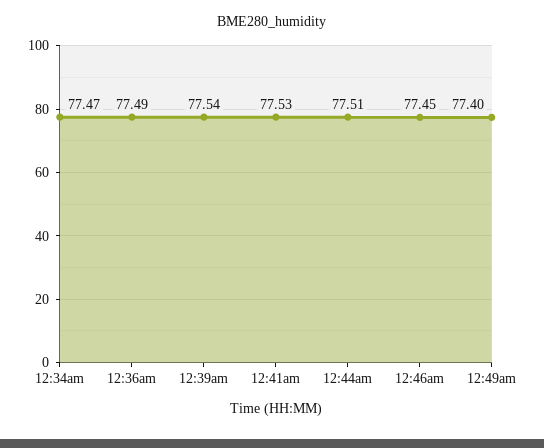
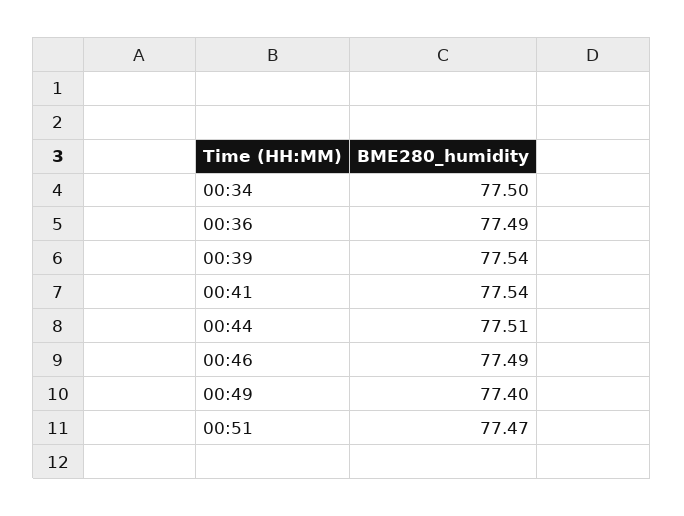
12:34am: 77.47 -> 77.5
12:41am: 77.53 -> 77.54
12:46am: 77.45 -> 77.49
00:51: none -> 77.47

